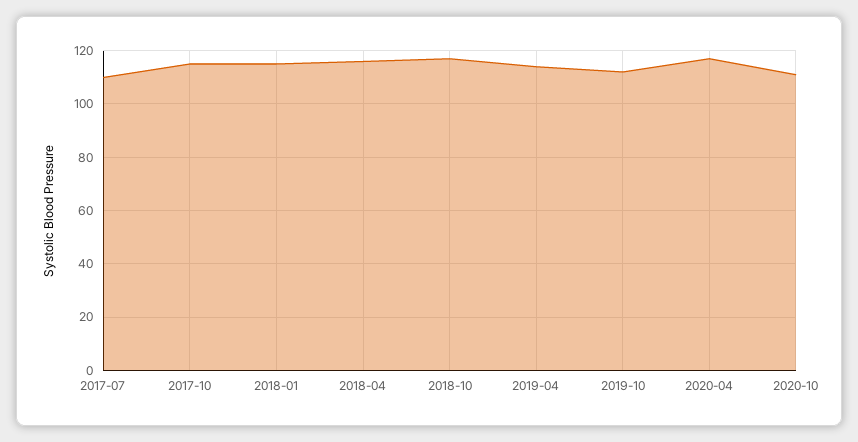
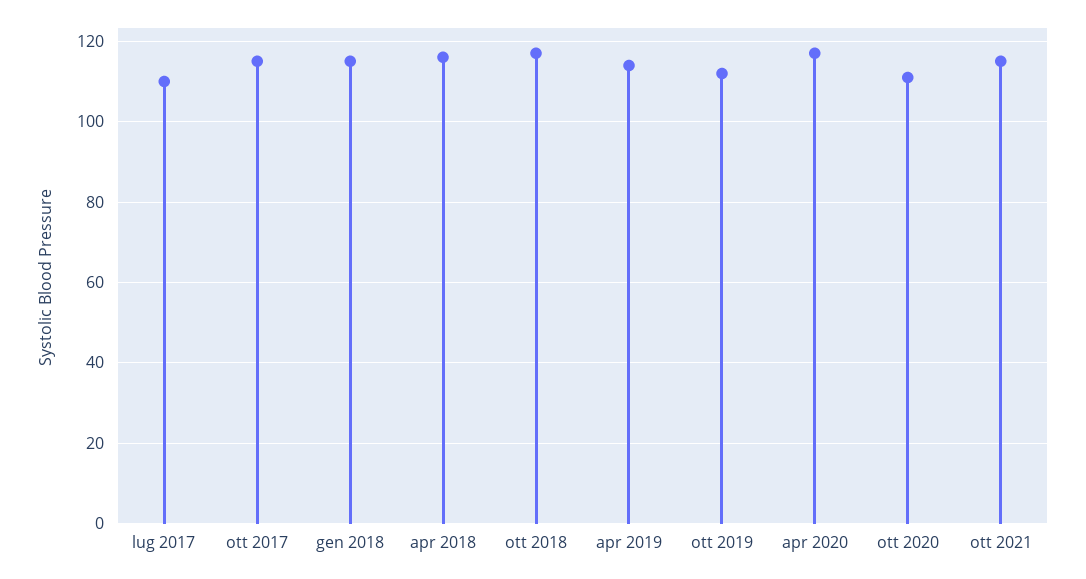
ott 2021: none -> 115

